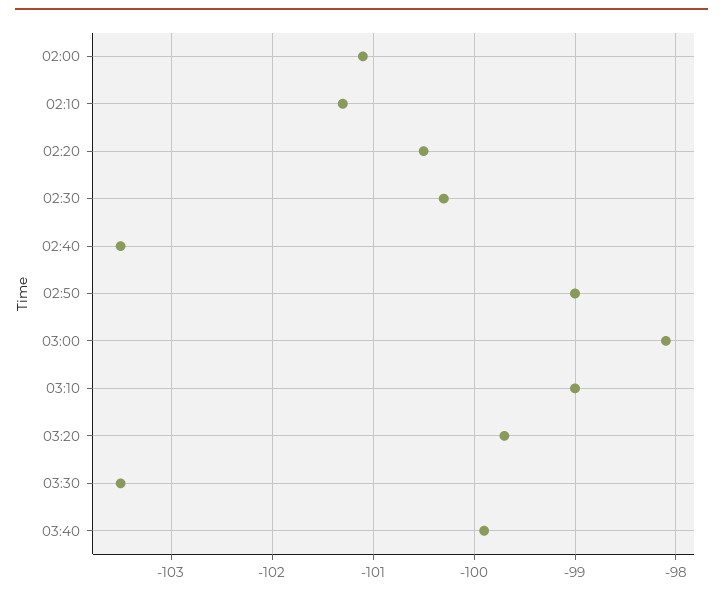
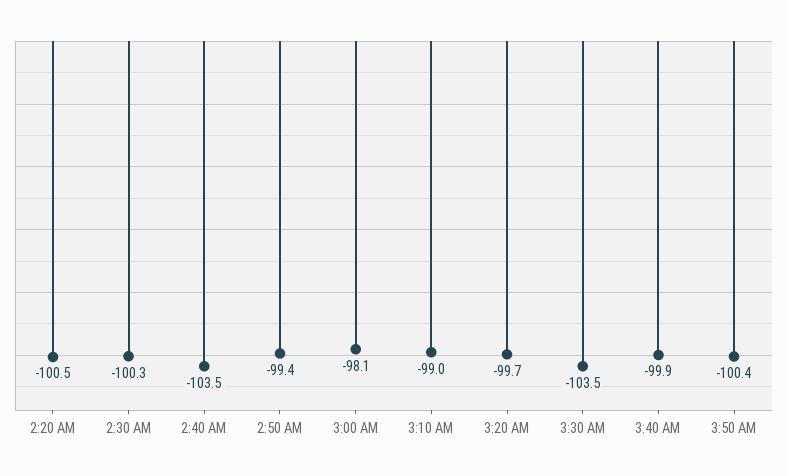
02:00: -101.1 -> none
02:10: -101.3 -> none
02:50: -99 -> -99.4
3:50 AM: none -> -100.4

